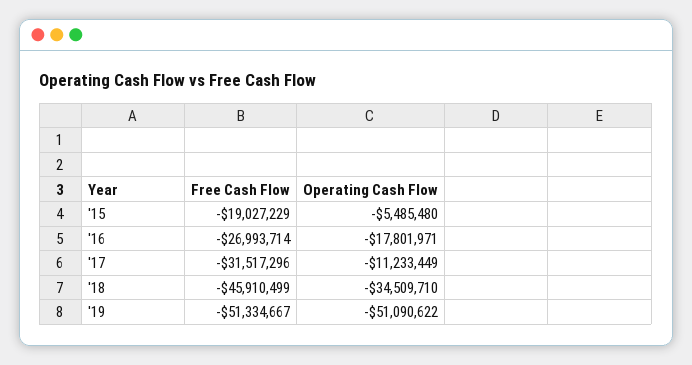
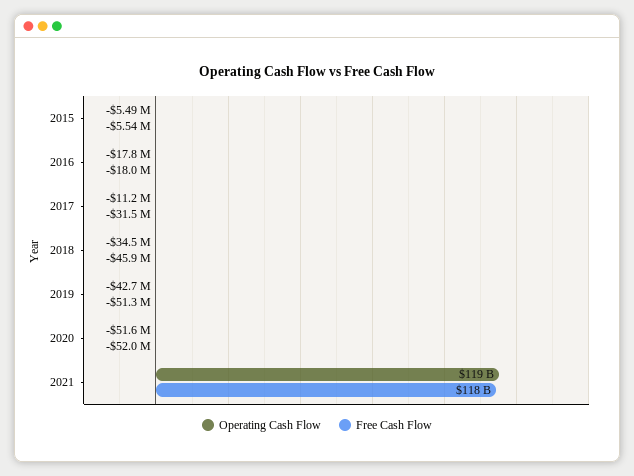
Free Cash Flow, '15: -19027229 -> -5540000
Free Cash Flow, '16: -26993714 -> -18000000
Operating Cash Flow, '19: -51090622 -> -42700000
Operating Cash Flow, 2020: none -> -51600000
Free Cash Flow, 2020: none -> -52000000
Operating Cash Flow, 2021: none -> 119000000000
Free Cash Flow, 2021: none -> 118000000000

